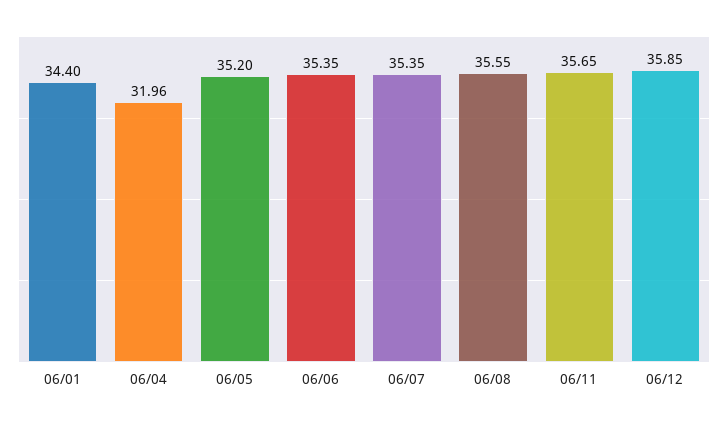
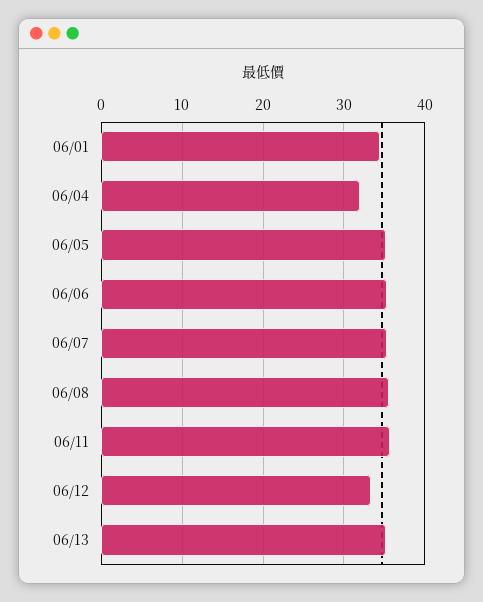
06/12: 35.85 -> 33
06/13: none -> 35

